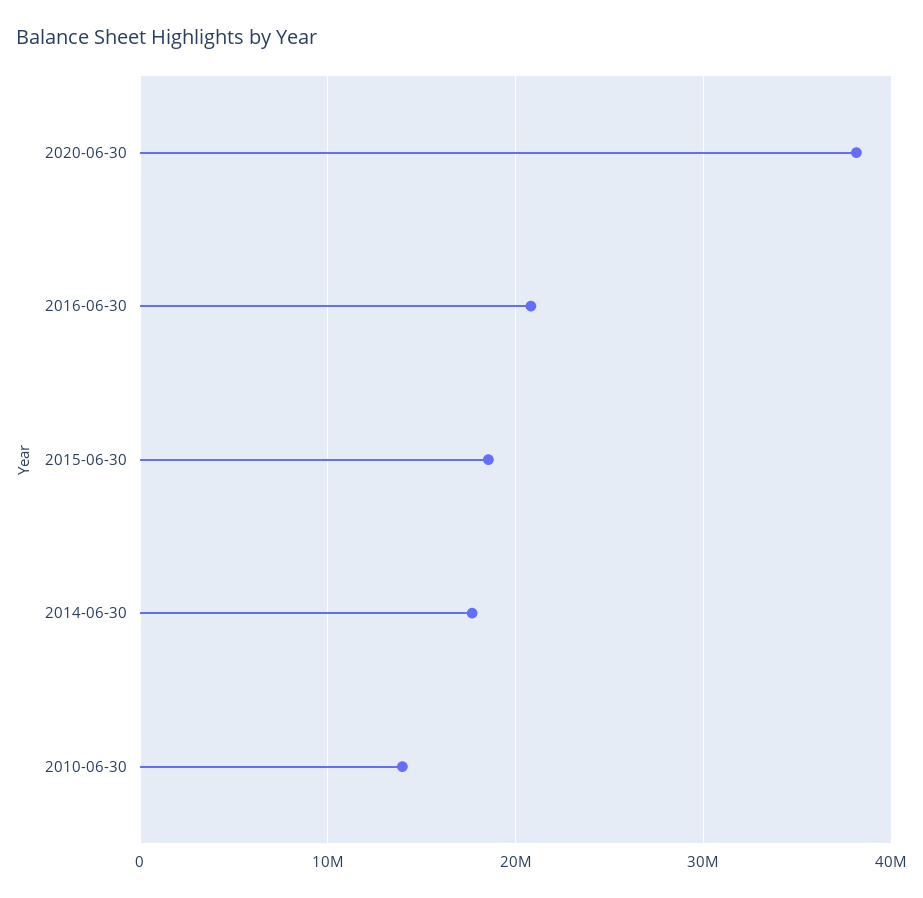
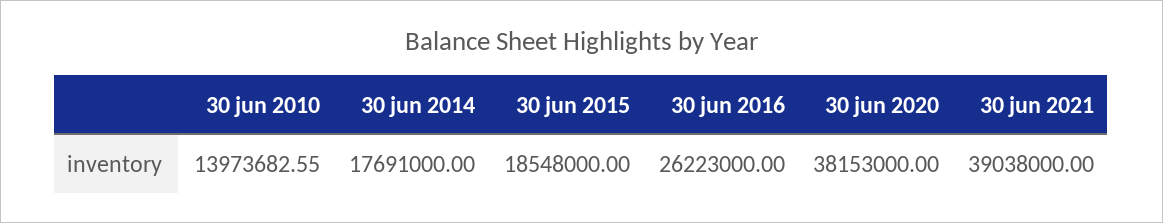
2016-06-30: 21000000 -> 26223000
30 jun 2021: none -> 39038000

